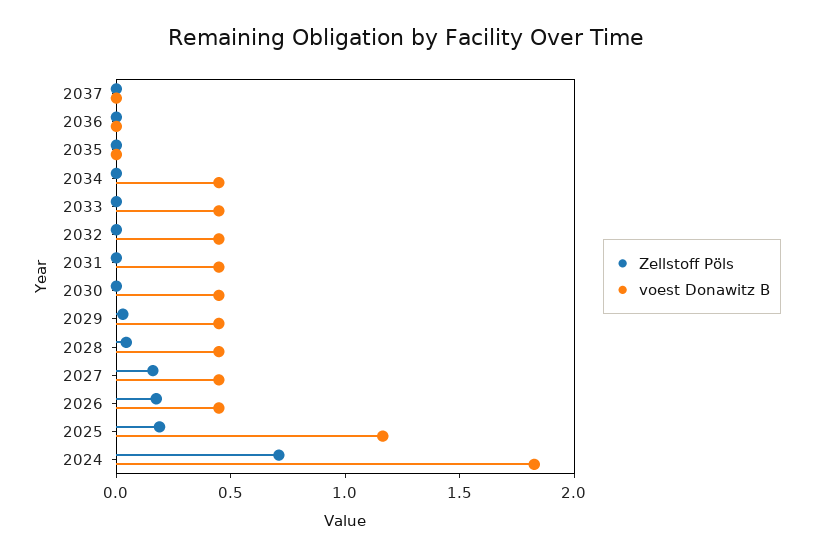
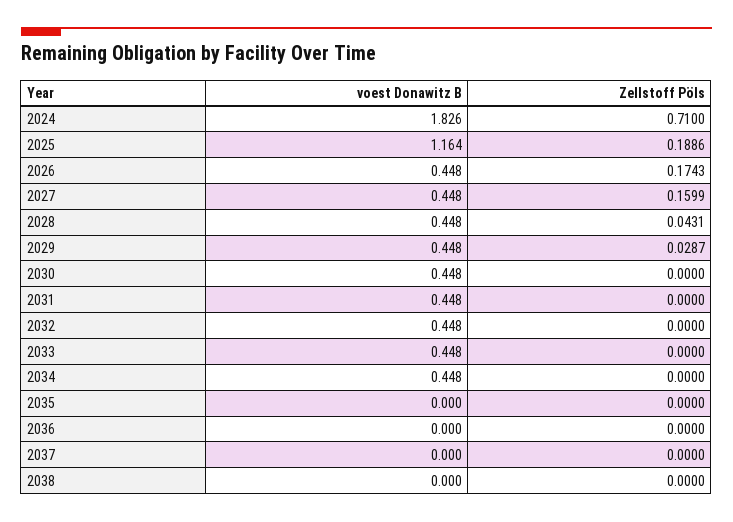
voest Donawitz B, 2038: none -> 0
Zellstoff Pöls, 2038: none -> 0

